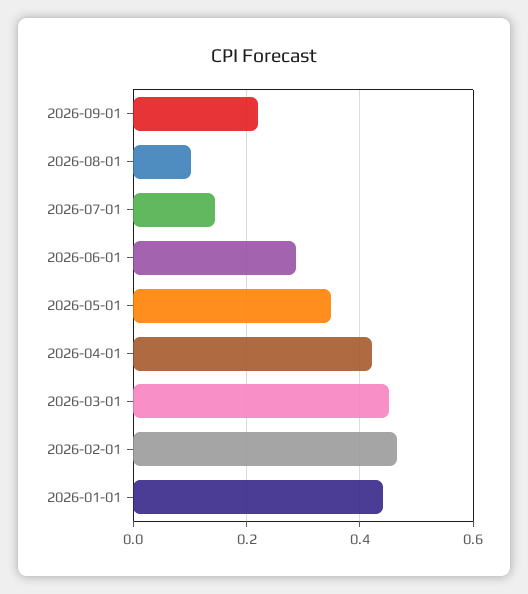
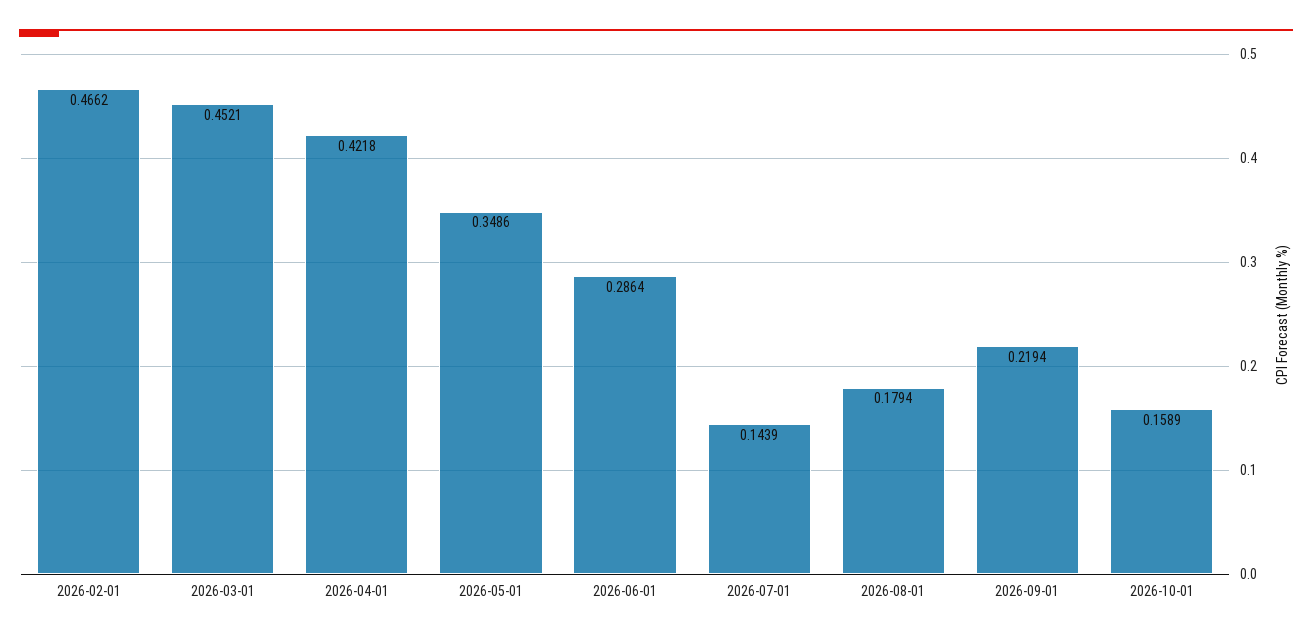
2026-08-01: 0.1 -> 0.1794
2026-01-01: 0.44 -> none
2026-10-01: none -> 0.1589

